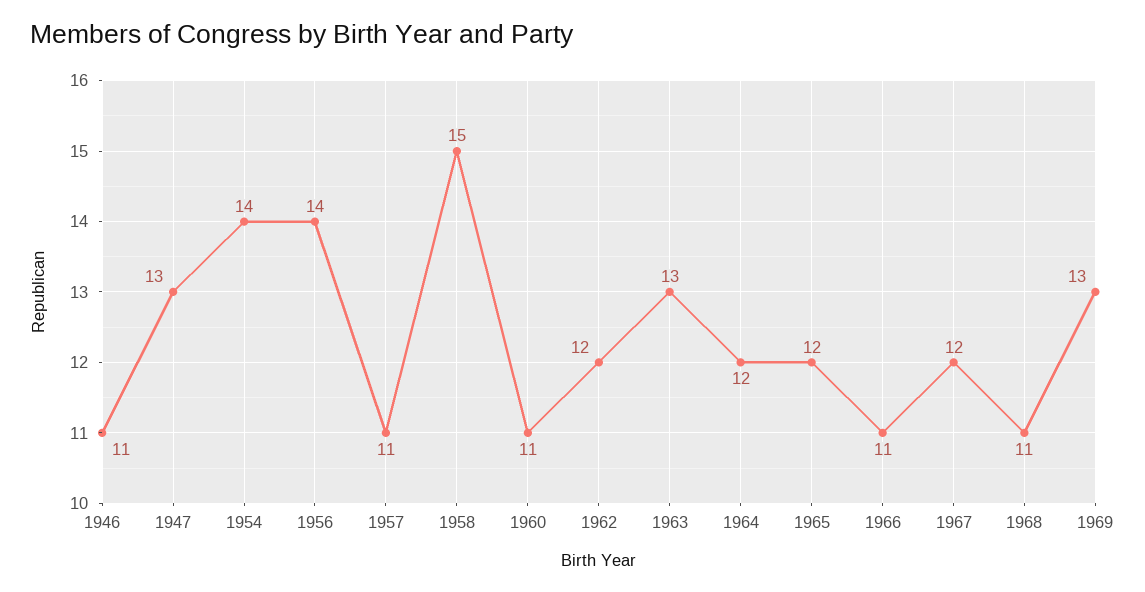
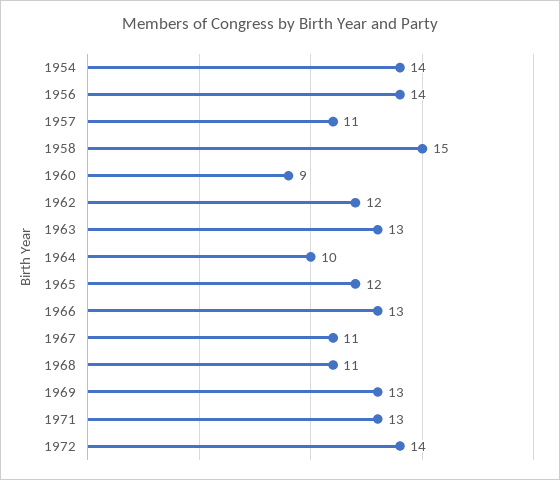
1946: 11 -> none
1947: 13 -> none
1960: 11 -> 9
1964: 12 -> 10
1966: 11 -> 13
1967: 12 -> 11
1971: none -> 13
1972: none -> 14

